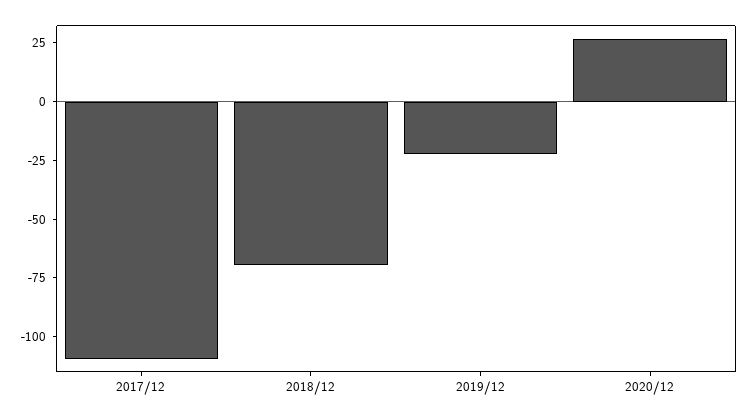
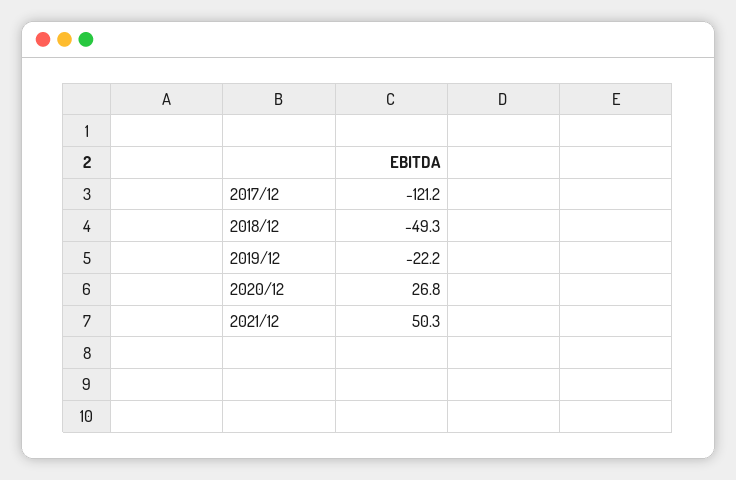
2017/12: -110 -> -121.2
2018/12: -70 -> -49.3
2021/12: none -> 50.3

